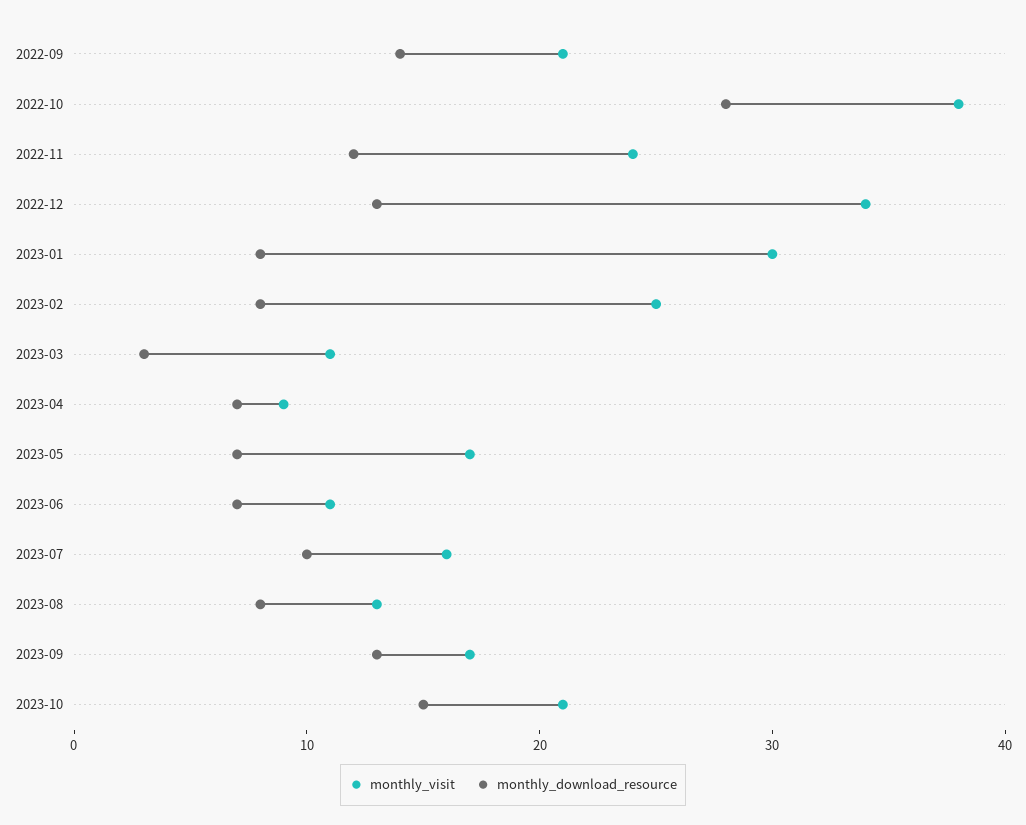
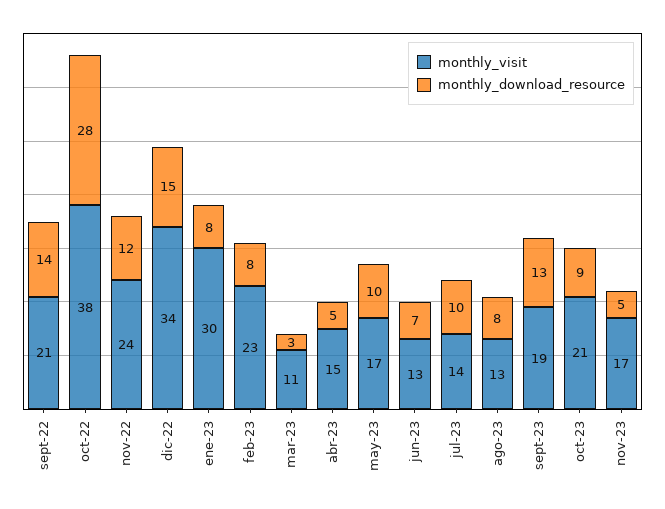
monthly_download_resource, 2022-12: 13 -> 15
monthly_visit, 2023-02: 25 -> 23
monthly_visit, 2023-04: 9 -> 15
monthly_download_resource, 2023-04: 7 -> 5
monthly_download_resource, 2023-05: 7 -> 10
monthly_visit, 2023-06: 11 -> 13
monthly_visit, 2023-07: 16 -> 14
monthly_visit, 2023-09: 17 -> 19
monthly_download_resource, 2023-10: 15 -> 9
monthly_visit, nov-23: none -> 17
monthly_download_resource, nov-23: none -> 5

